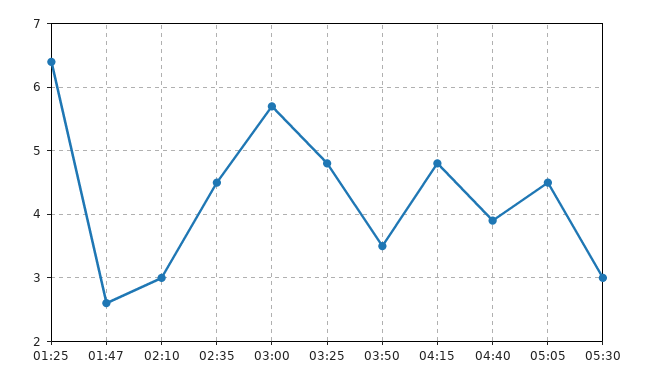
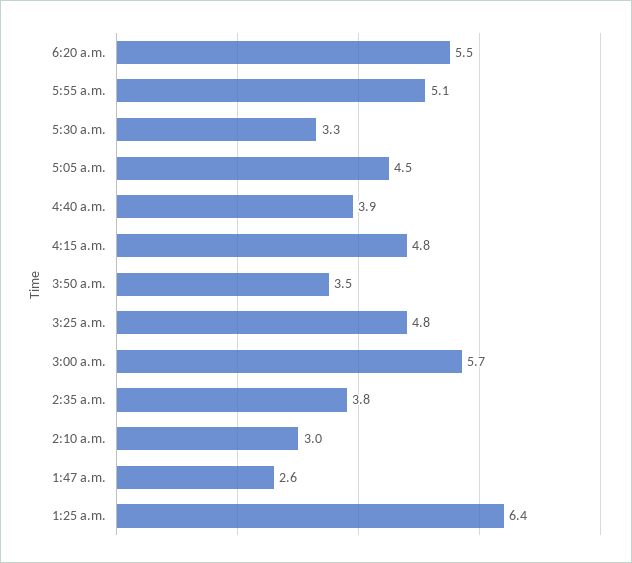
02:35: 4.5 -> 3.8
05:30: 3 -> 3.3
6:20 a.m.: none -> 5.5
5:55 a.m.: none -> 5.1

